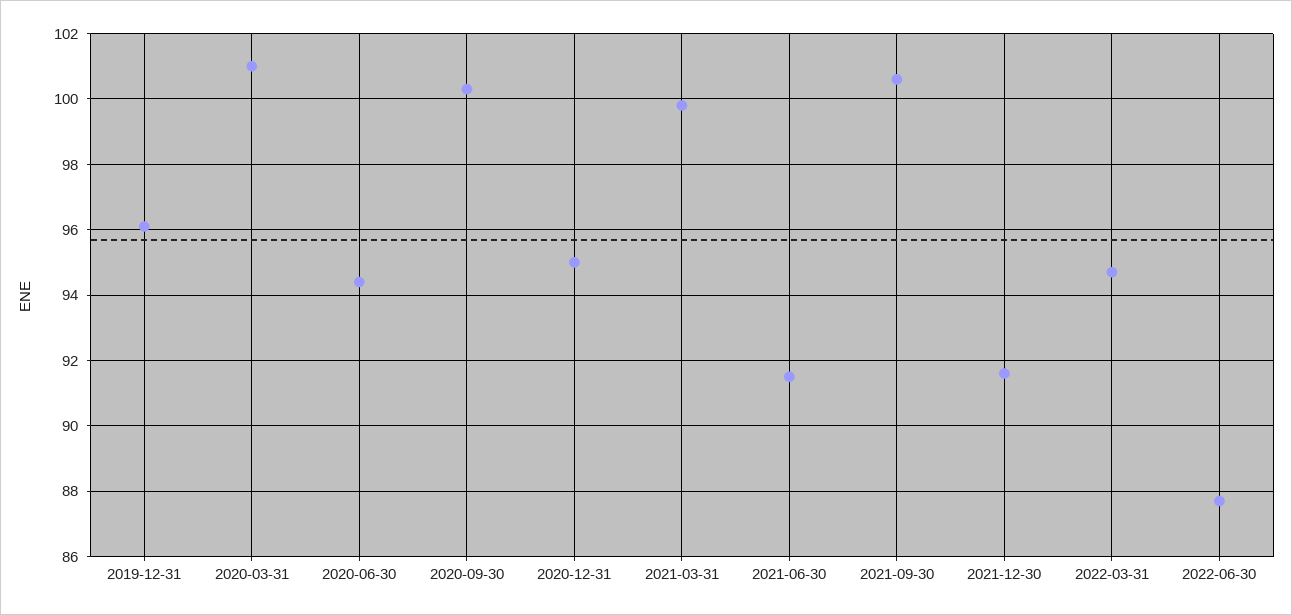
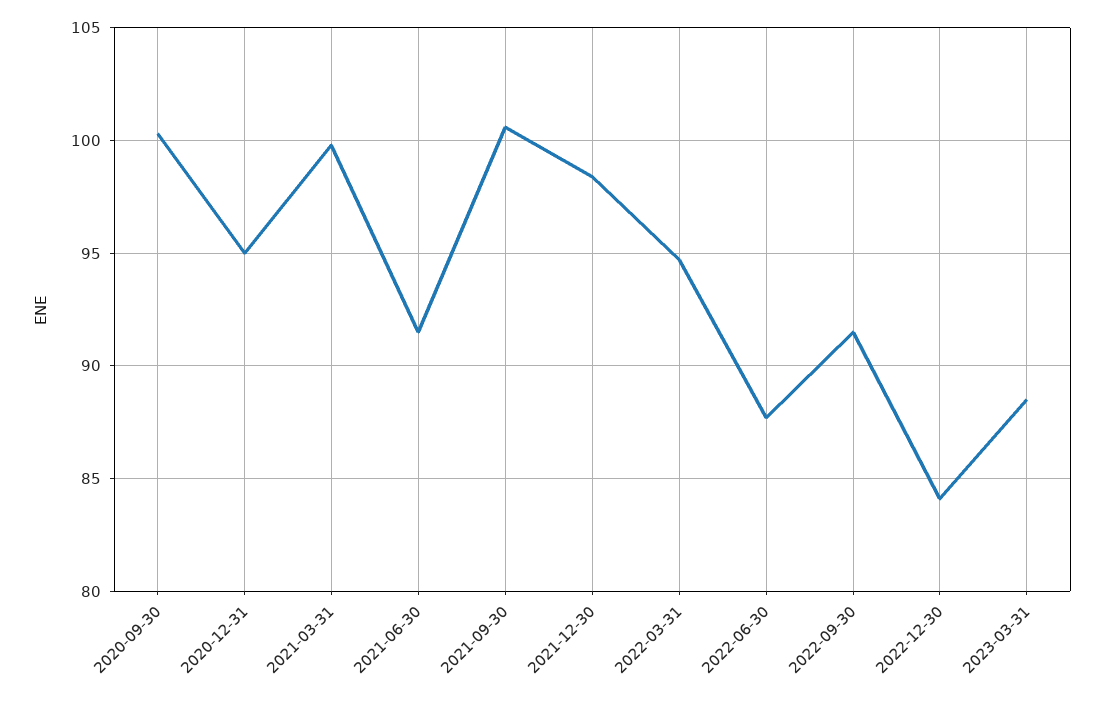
2019-12-31: 96 -> none
2020-03-31: 101 -> none
2020-06-30: 94.5 -> none
2021-12-30: 91.5 -> 98.5
2022-09-30: none -> 91.5
2022-12-30: none -> 84
2023-03-31: none -> 88.5

